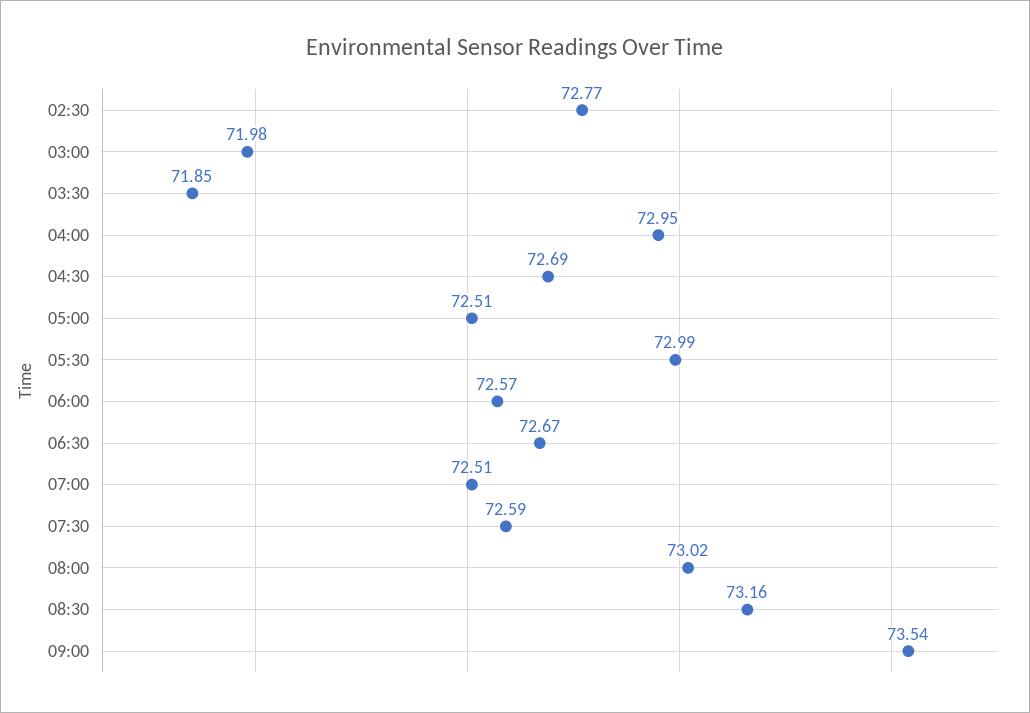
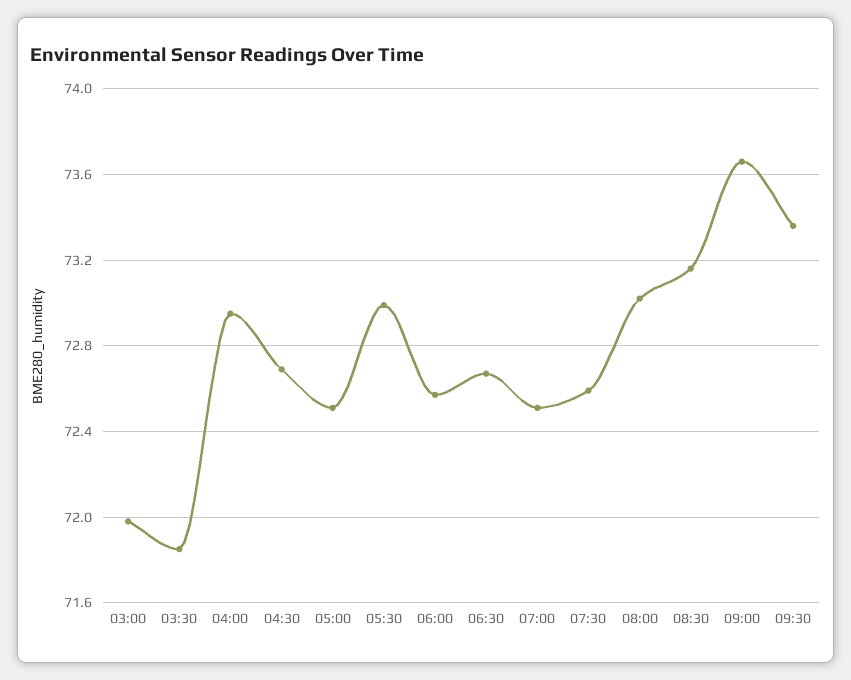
02:30: 72.77 -> none
09:00: 73.54 -> 73.65
09:30: none -> 73.35

